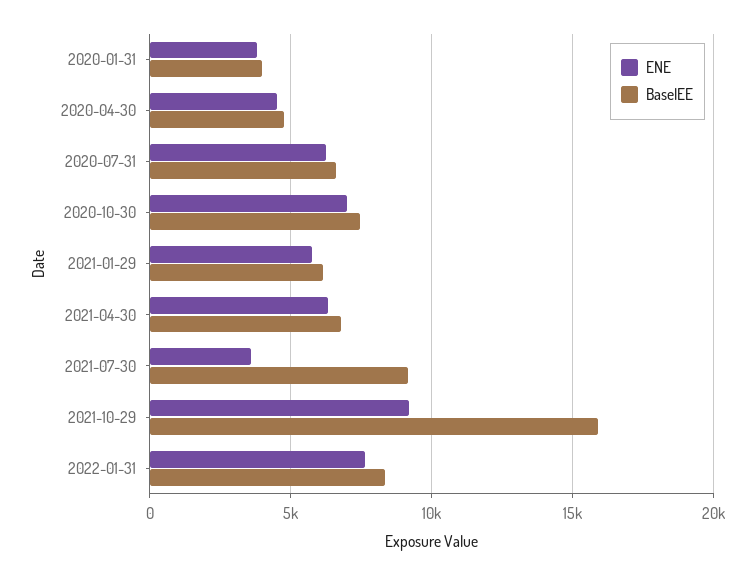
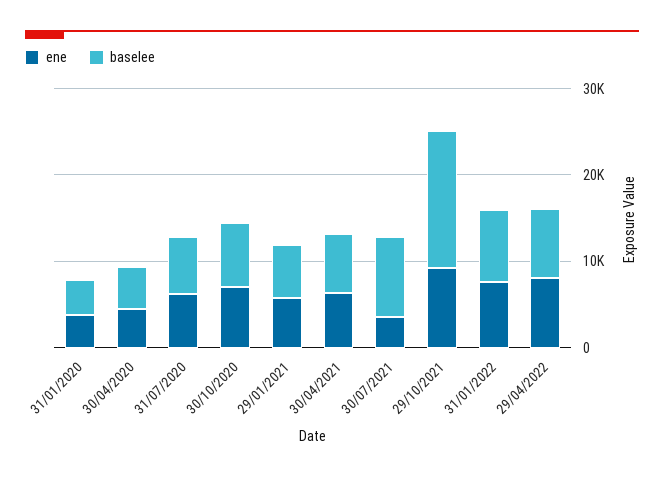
ENE, 29/04/2022: none -> 8000
BaselEE, 29/04/2022: none -> 8000

